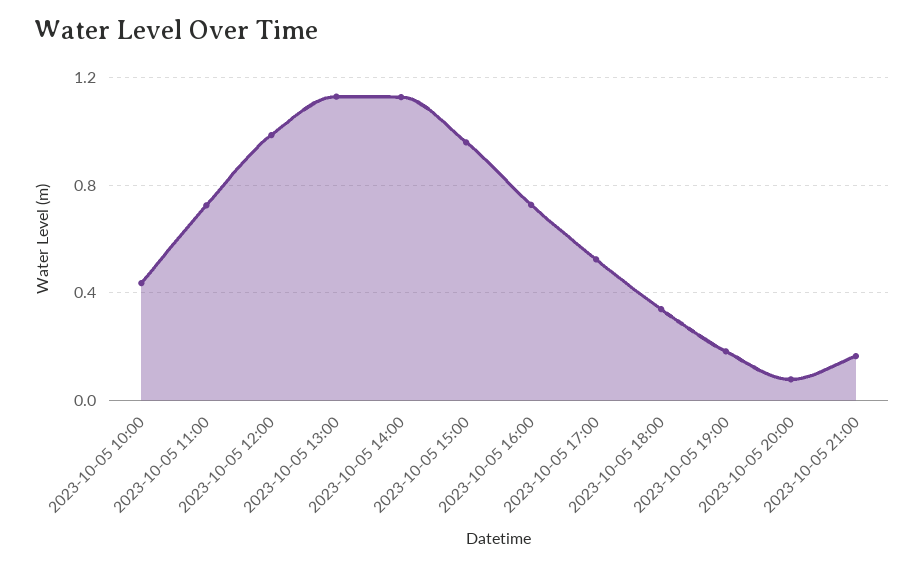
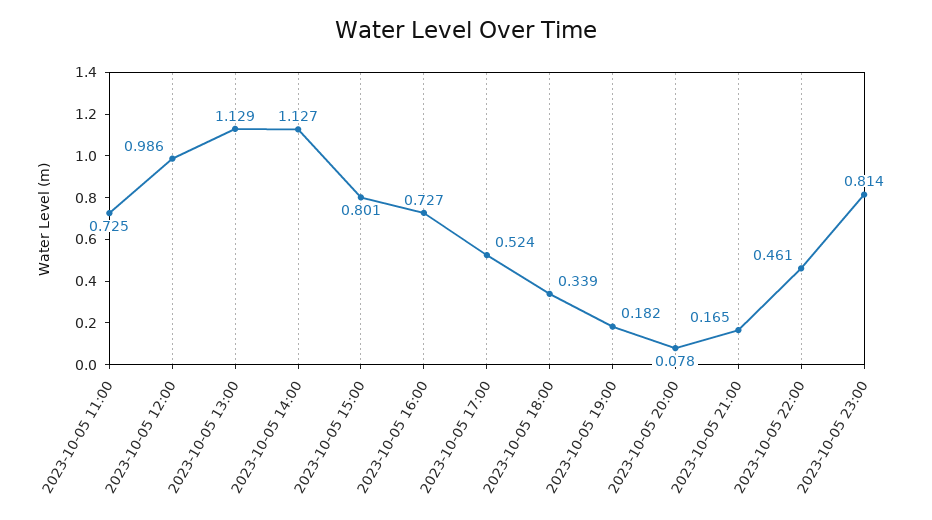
2023-10-05 10:00: 0.45 -> none
2023-10-05 15:00: 0.95 -> 0.801
2023-10-05 22:00: none -> 0.461
2023-10-05 23:00: none -> 0.814

